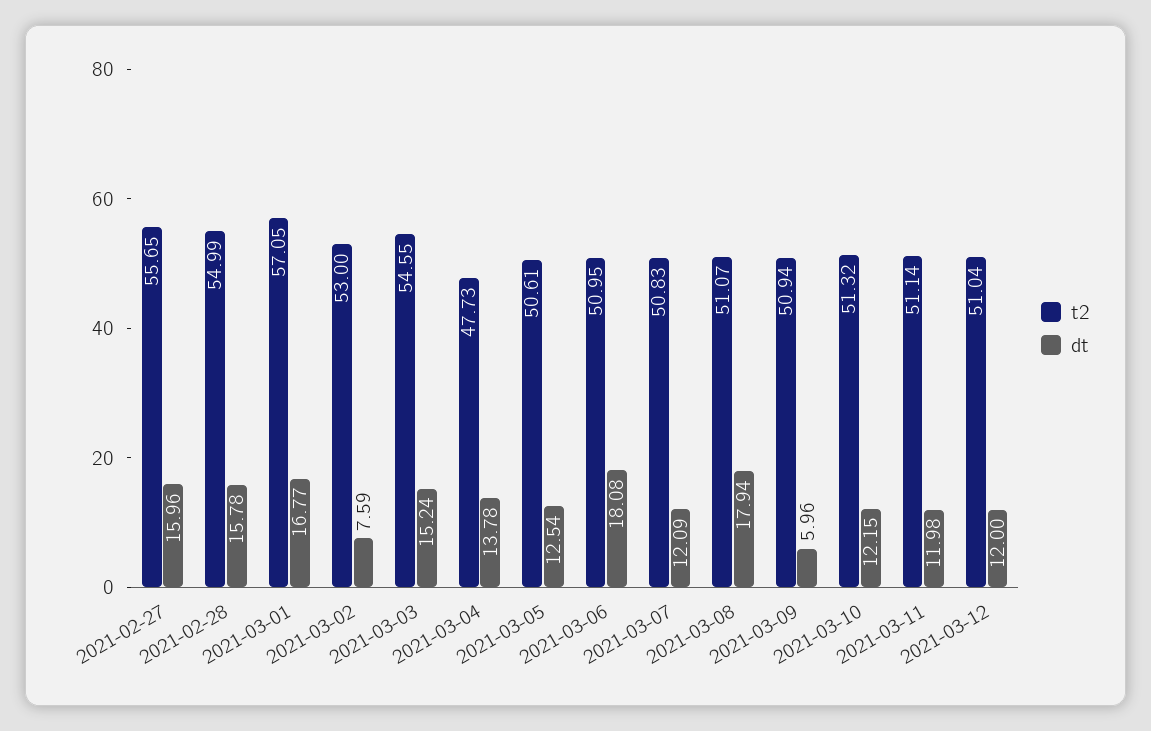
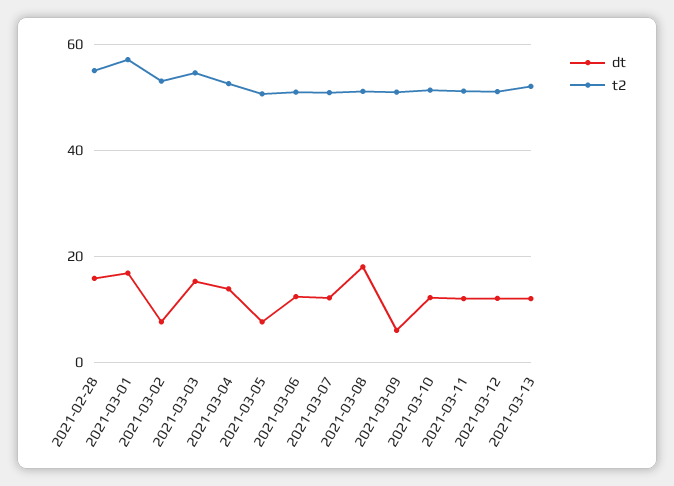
t2, 2021-02-27: 55.65 -> none
dt, 2021-02-27: 15.96 -> none
t2, 2021-03-04: 47.73 -> 52
dt, 2021-03-05: 12.54 -> 8
dt, 2021-03-06: 18.08 -> 12
dt, 2021-03-13: none -> 12
t2, 2021-03-13: none -> 52

